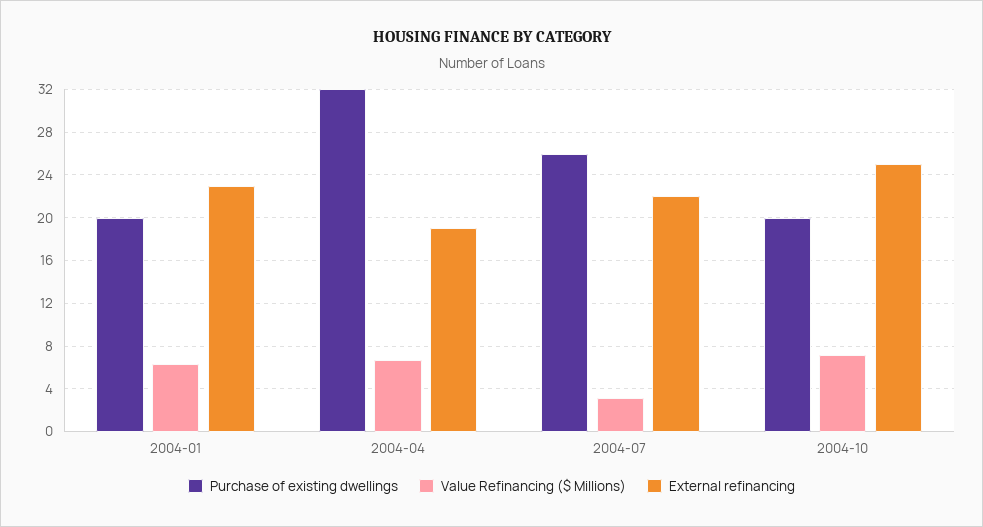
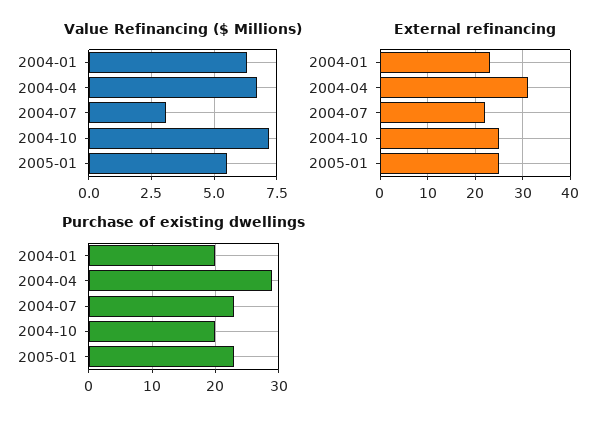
Purchase of existing dwellings, 2004-04: 32 -> 29
External refinancing, 2004-04: 19 -> 30
Purchase of existing dwellings, 2004-07: 26 -> 23
Value Refinancing ($ Millions), 2005-01: none -> 5.5
External refinancing, 2005-01: none -> 25
Purchase of existing dwellings, 2005-01: none -> 23

